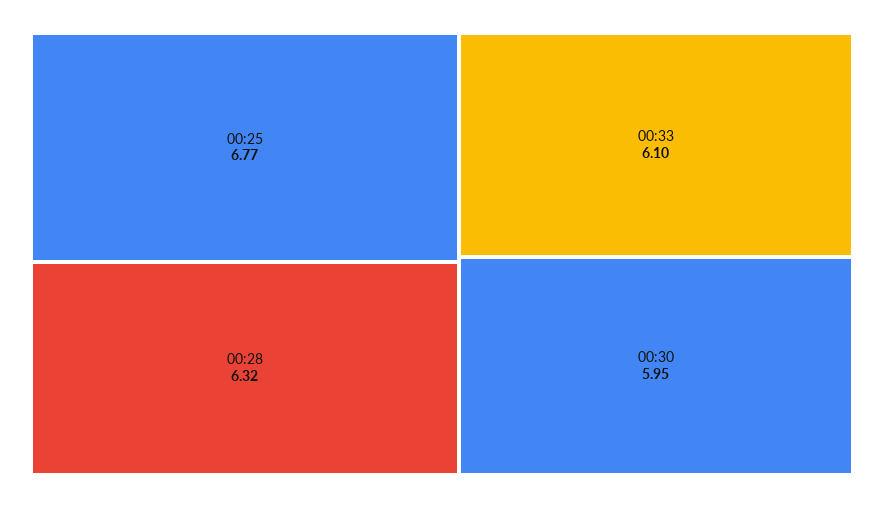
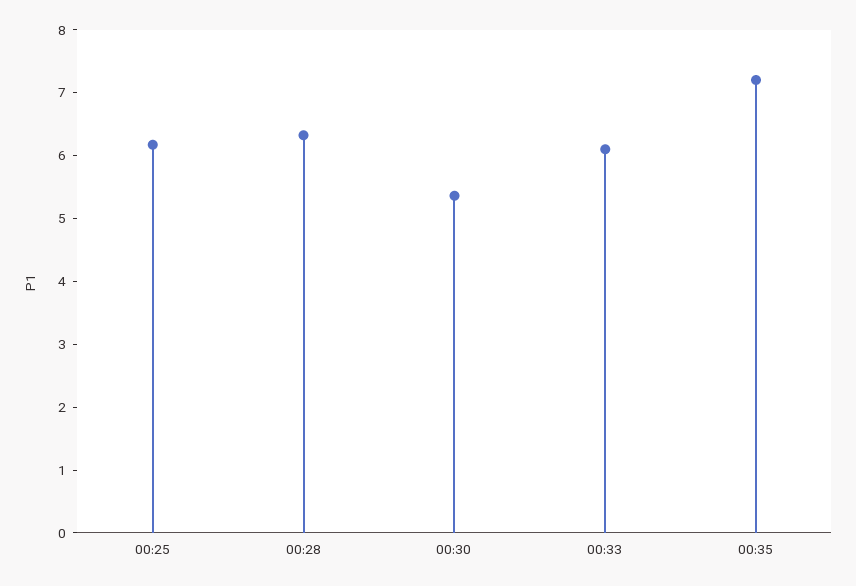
00:25: 6.77 -> 6.2
00:30: 5.95 -> 5.4
00:35: none -> 7.2

